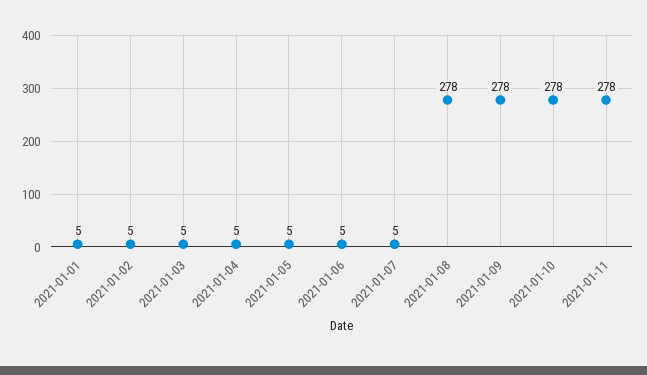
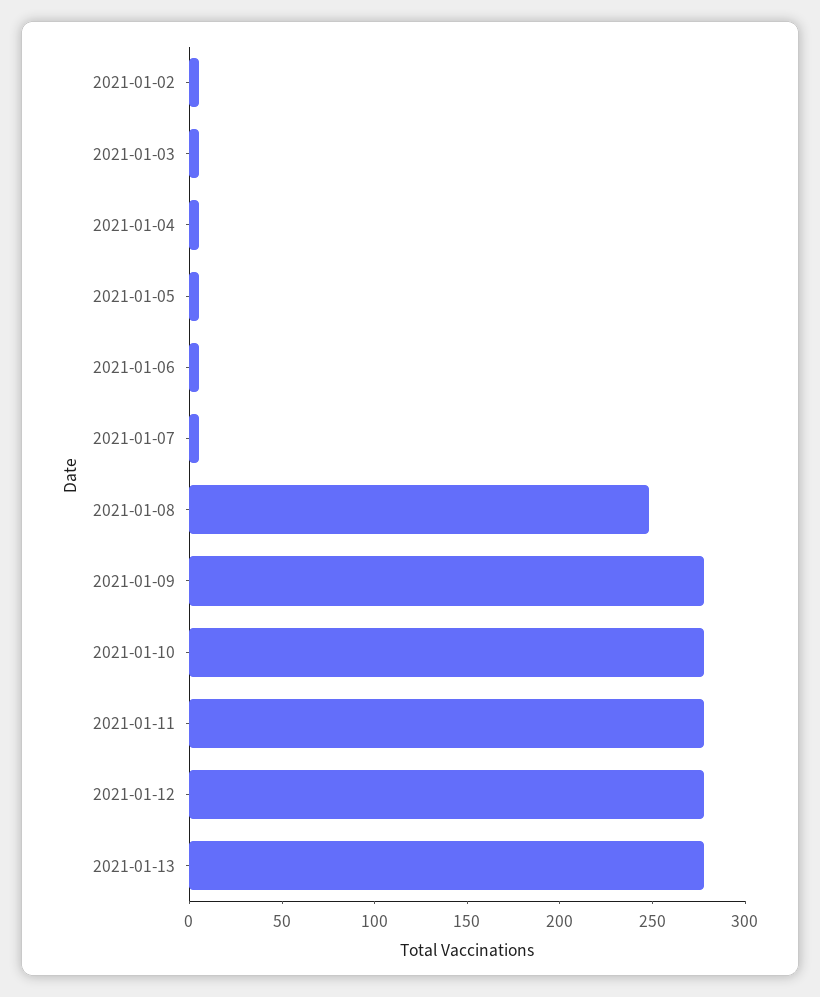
2021-01-01: 5 -> none
2021-01-08: 278 -> 250
2021-01-12: none -> 280
2021-01-13: none -> 280

